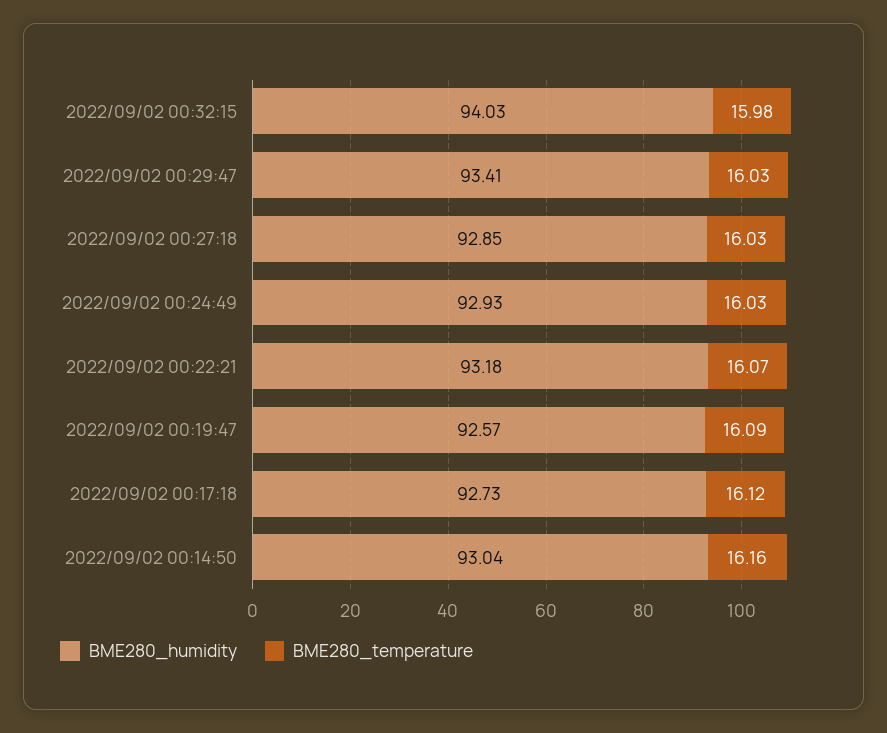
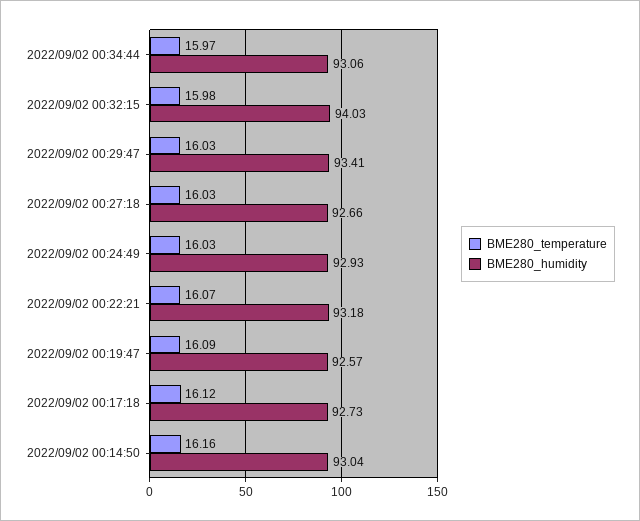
BME280_humidity, 2022/09/02 00:27:18: 92.85 -> 92.66
BME280_temperature, 2022/09/02 00:34:44: none -> 15.97
BME280_humidity, 2022/09/02 00:34:44: none -> 93.06

